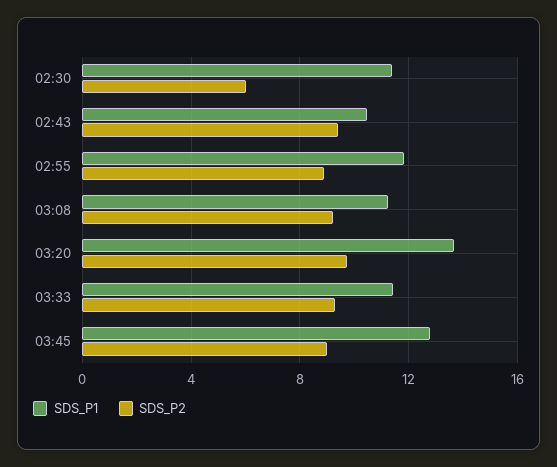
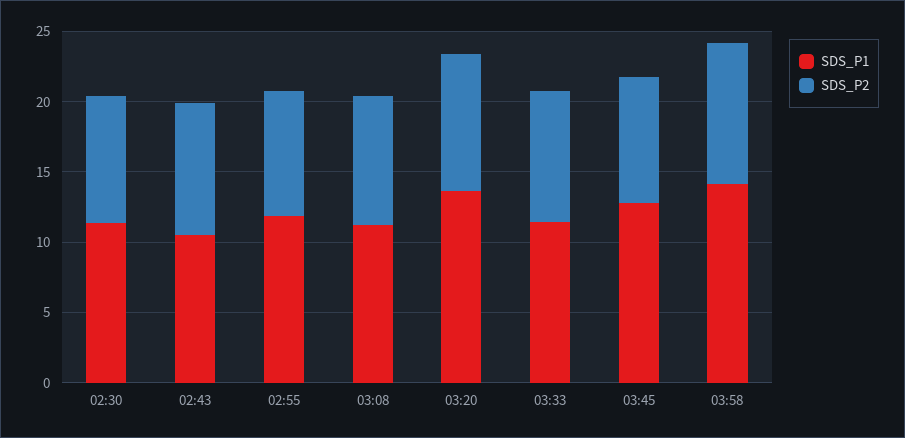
SDS_P2, 02:30: 6 -> 9
SDS_P1, 03:58: none -> 14
SDS_P2, 03:58: none -> 10

